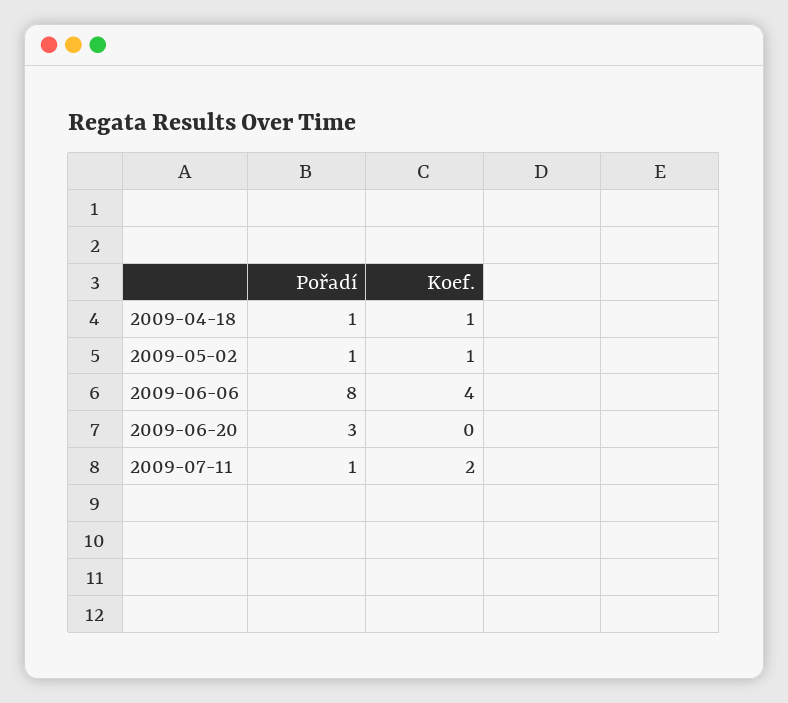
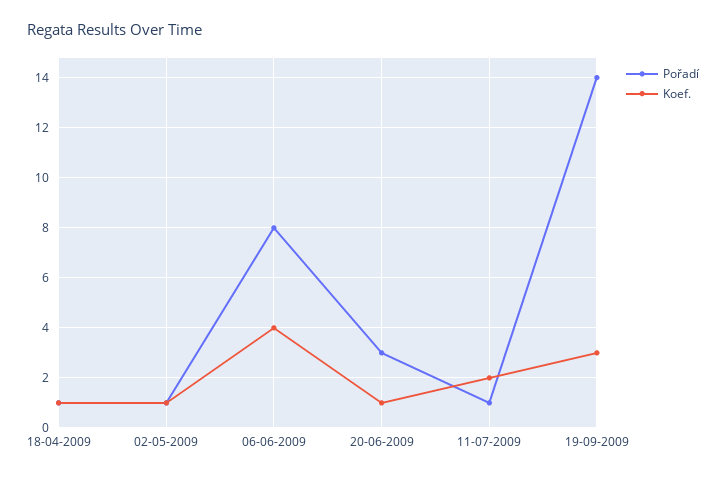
Koef., 2009-06-20: 0 -> 1
Pořadí, 19-09-2009: none -> 14
Koef., 19-09-2009: none -> 3

